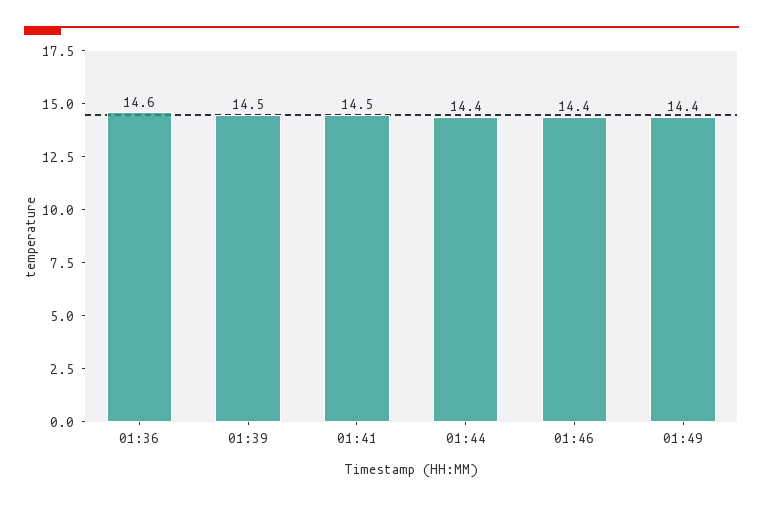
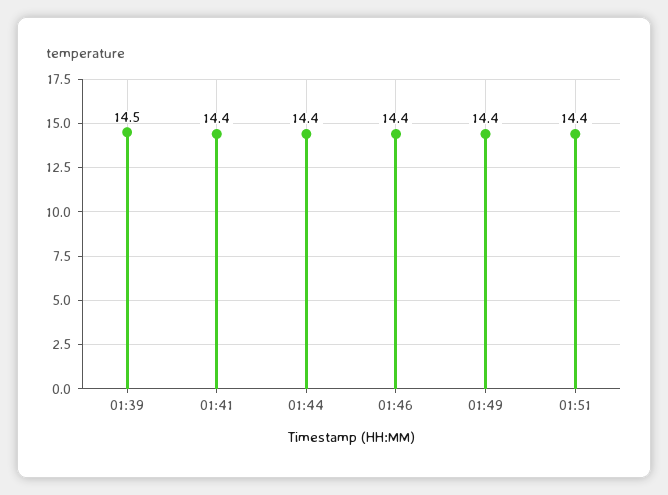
01:36: 14.6 -> none
01:41: 14.5 -> 14.4
01:51: none -> 14.4

